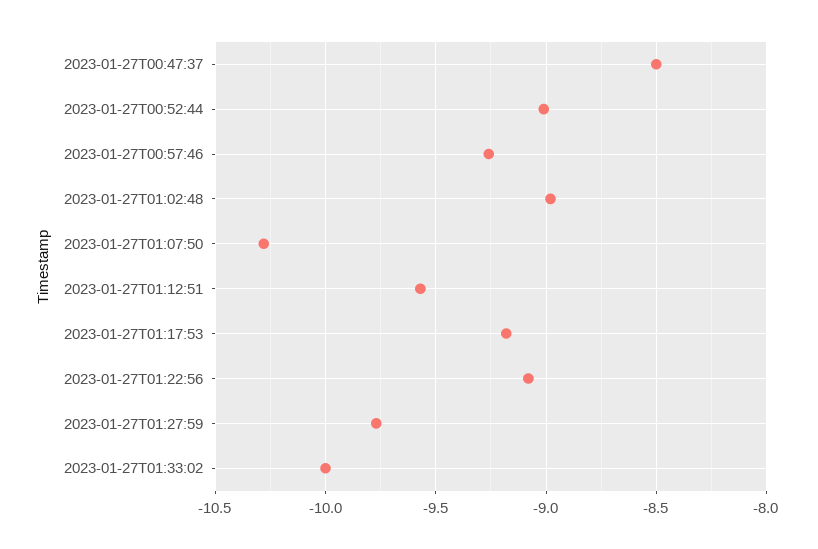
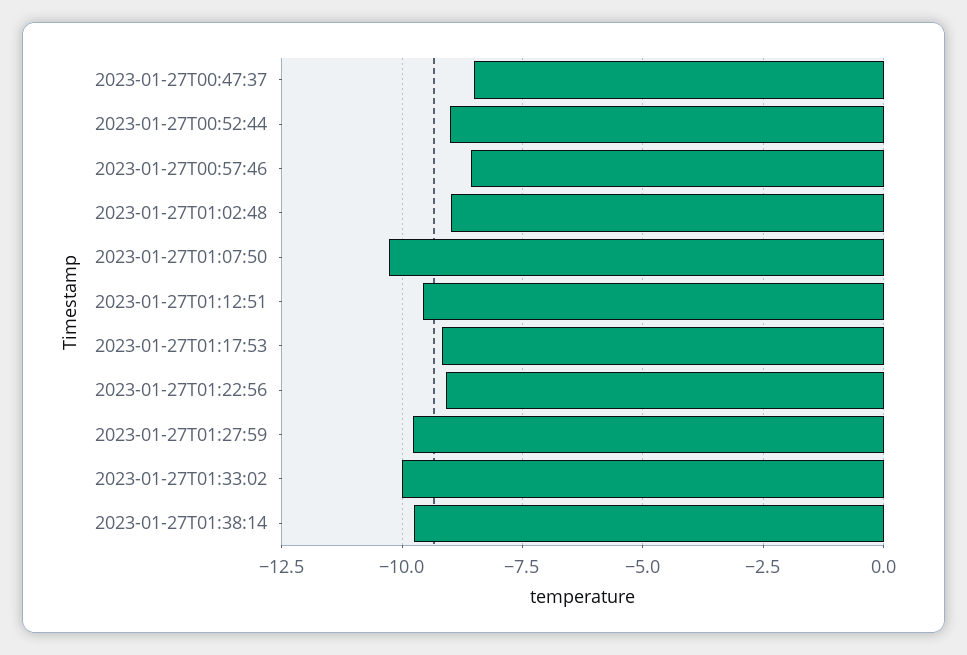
2023-01-27T00:57:46: -9.25 -> -8.5
2023-01-27T01:38:14: none -> -9.75

